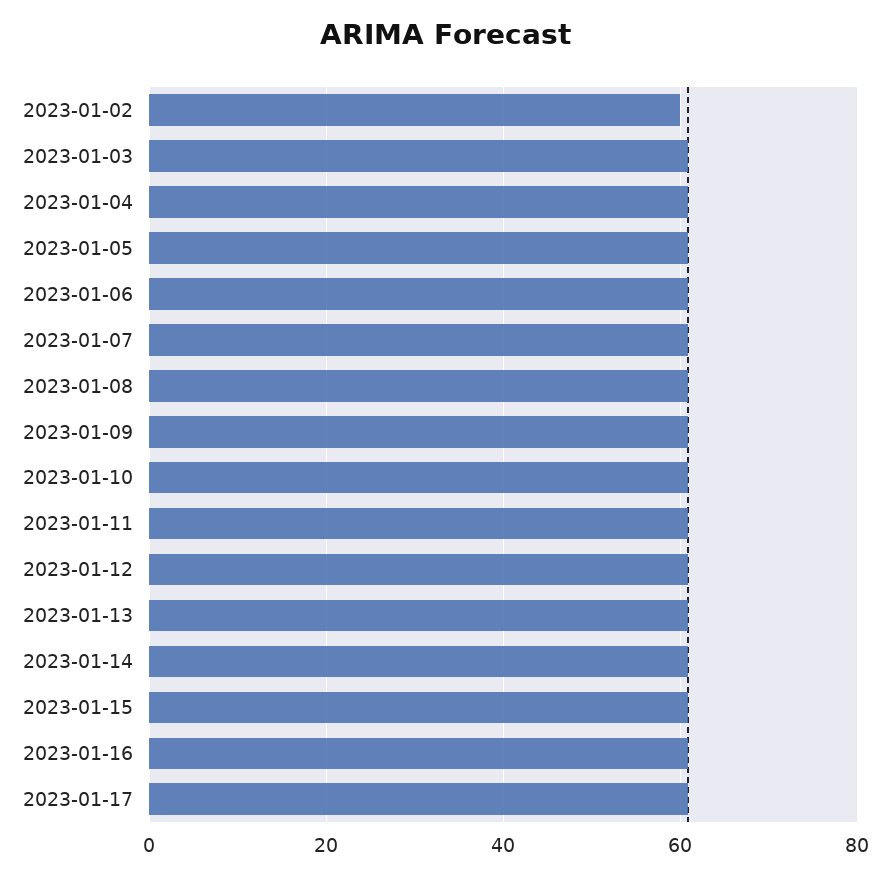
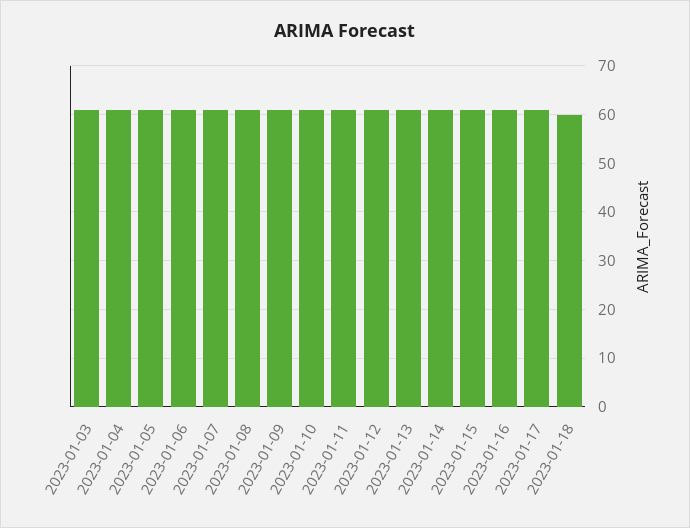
2023-01-02: 60 -> none
2023-01-18: none -> 60

